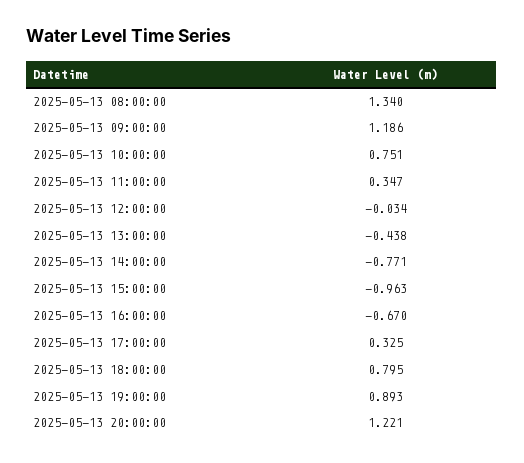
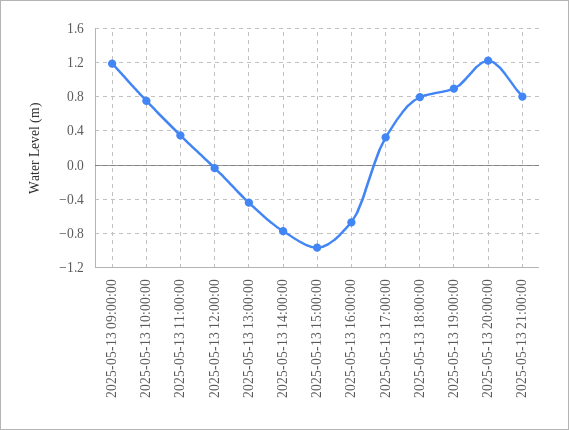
2025-05-13 08:00:00: 1.34 -> none
2025-05-13 21:00:00: none -> 0.8

